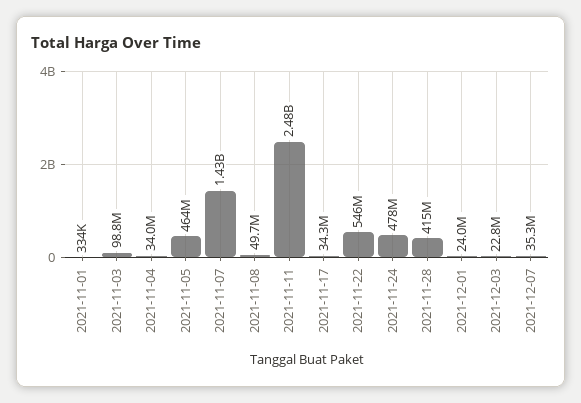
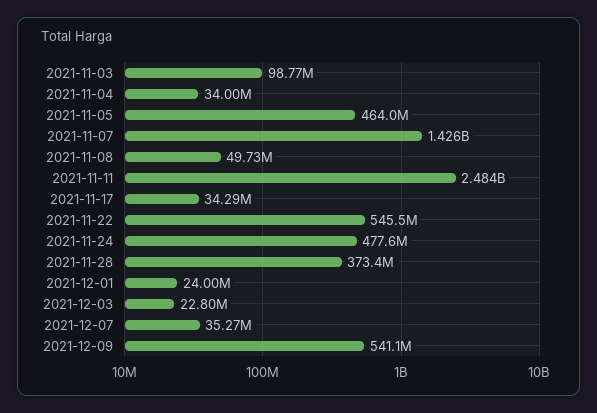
2021-11-01: 334000 -> none
2021-11-28: 415000000 -> 373400000
2021-12-09: none -> 541100000

